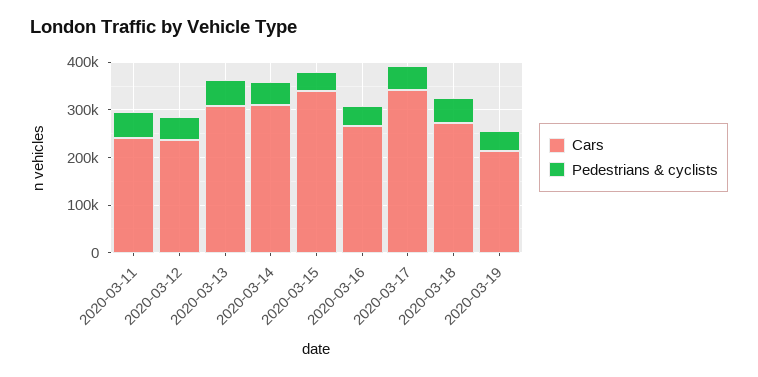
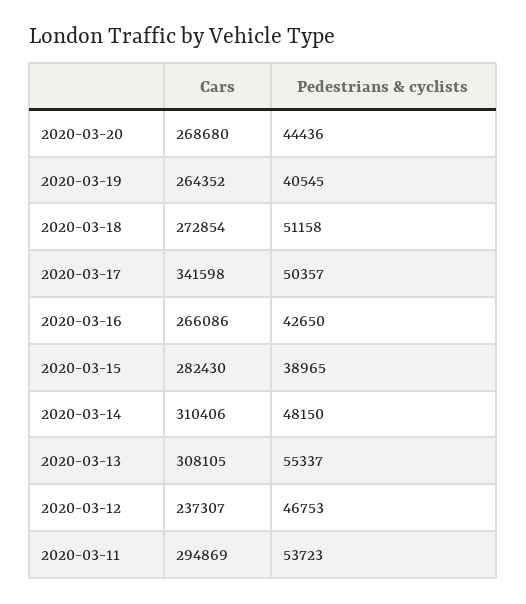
Cars, 2020-03-11: 240000 -> 294869
Cars, 2020-03-15: 340000 -> 282430
Cars, 2020-03-19: 220000 -> 264352
Cars, 2020-03-20: none -> 268680
Pedestrians & cyclists, 2020-03-20: none -> 44436

